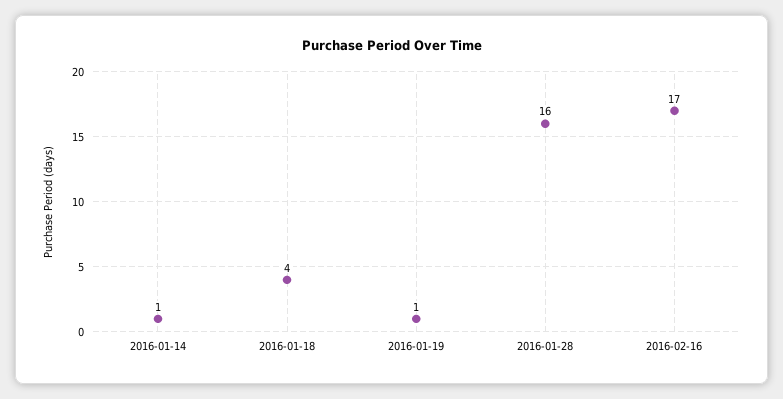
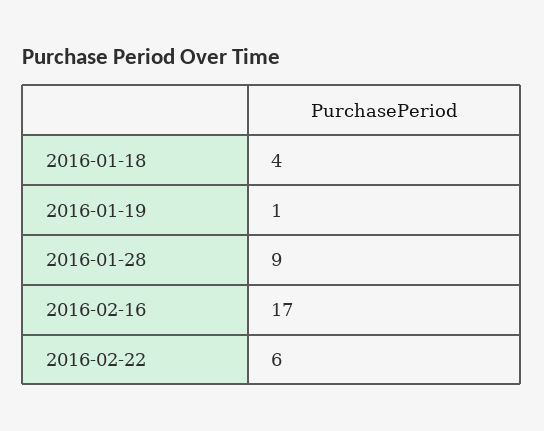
2016-01-14: 1 -> none
2016-01-28: 16 -> 9
2016-02-22: none -> 6

